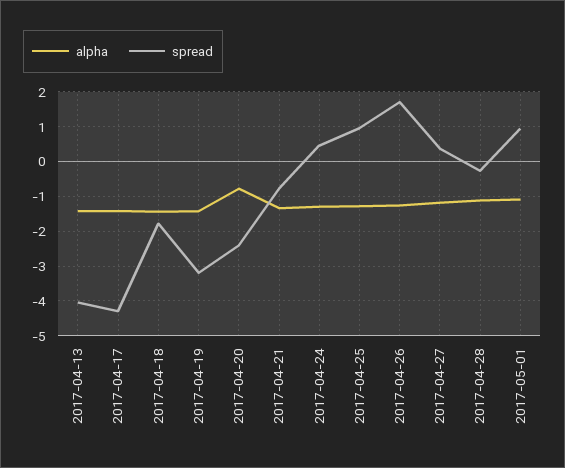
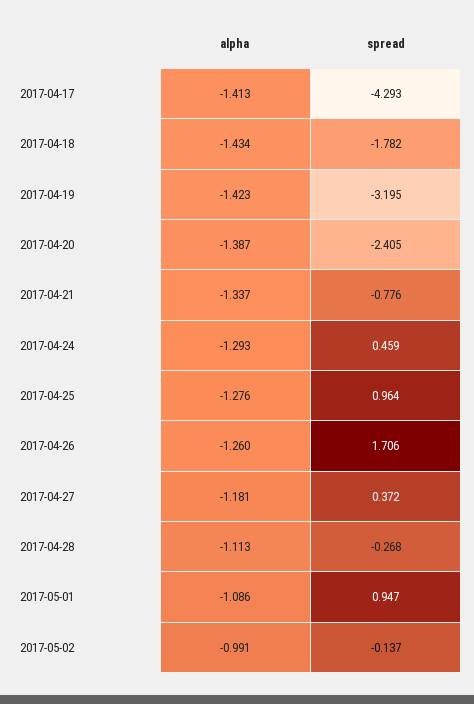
alpha, 2017-04-13: -1.4 -> none
spread, 2017-04-13: -4 -> none
alpha, 2017-04-20: -0.8 -> -1.387
alpha, 2017-05-02: none -> -0.991
spread, 2017-05-02: none -> -0.137

